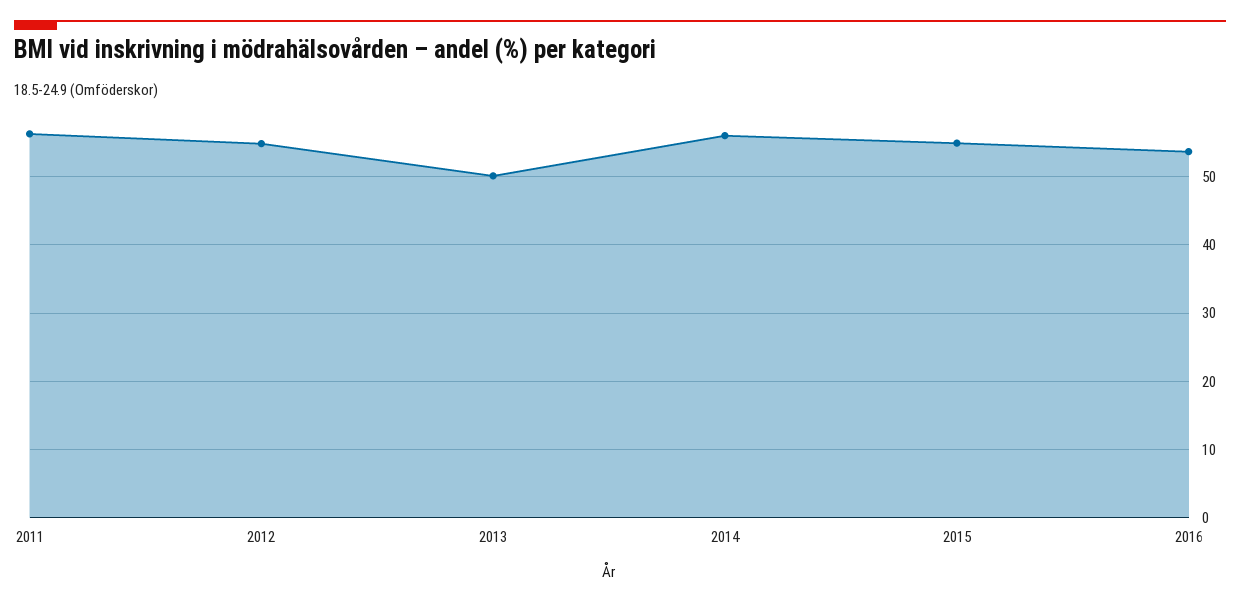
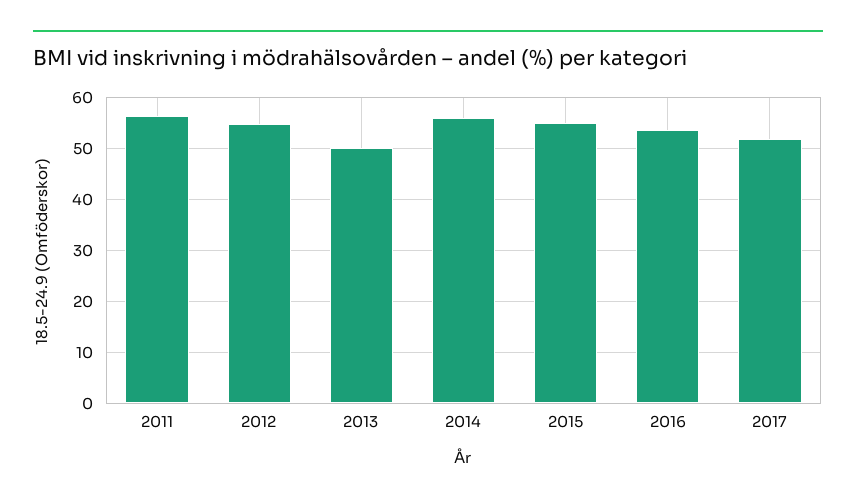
2017: none -> 52

